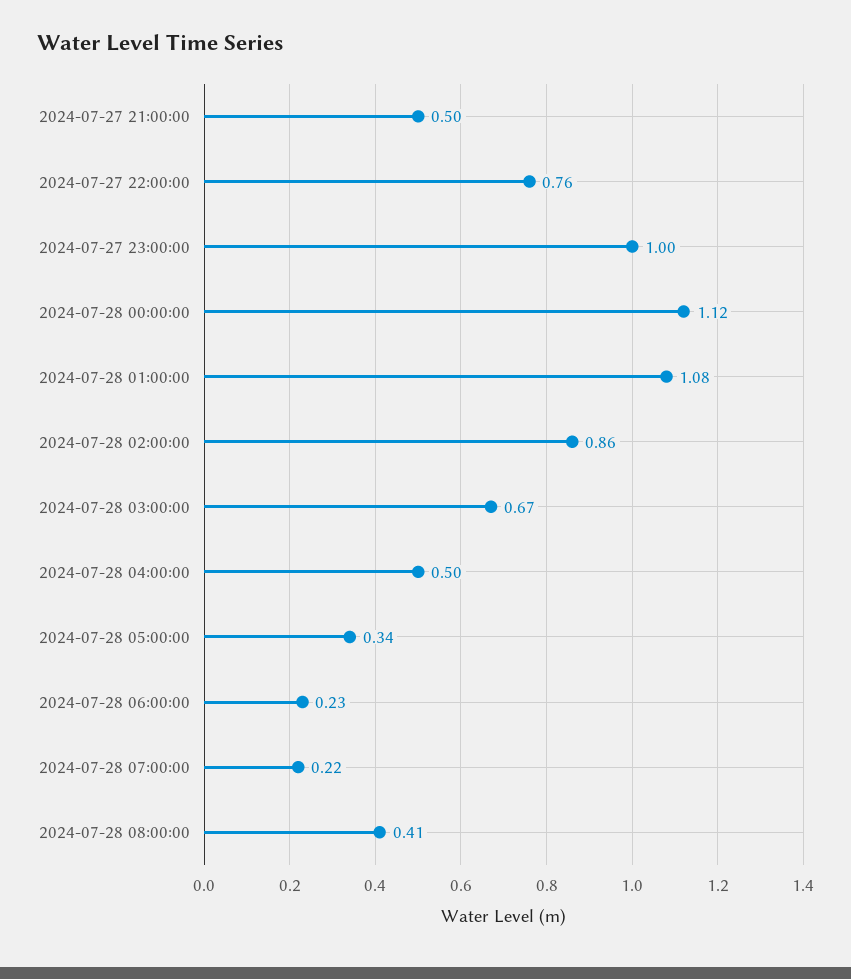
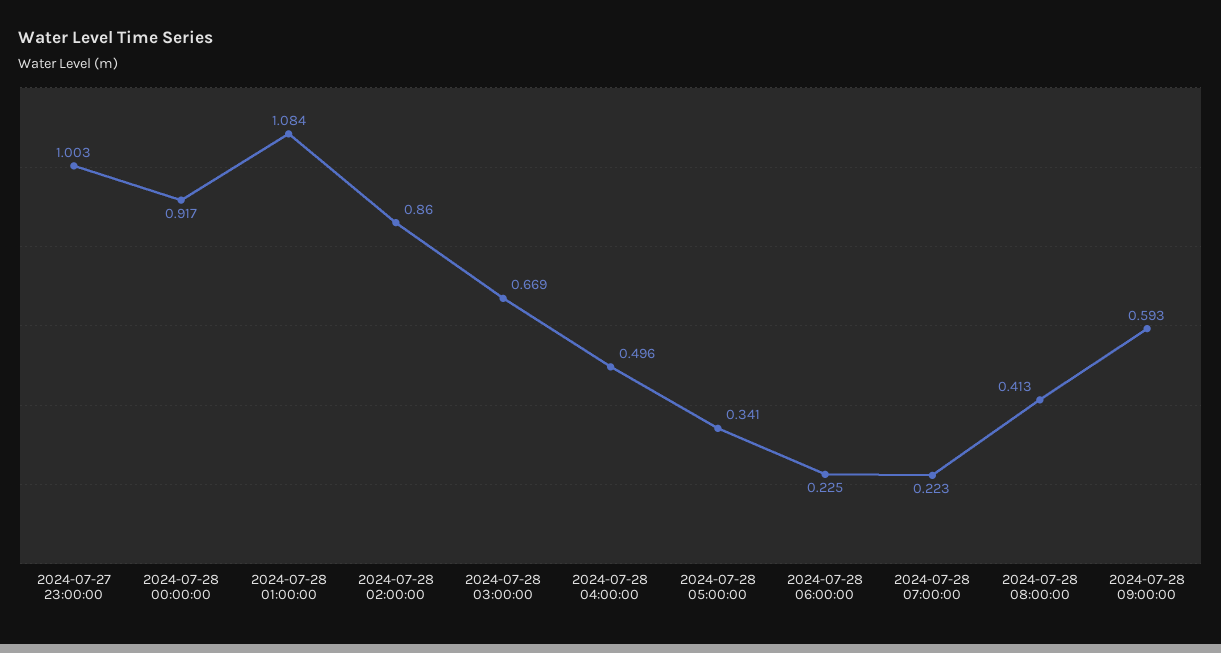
2024-07-27 21:00:00: 0.5 -> none
2024-07-27 22:00:00: 0.76 -> none
2024-07-28 00:00:00: 1.12 -> 0.917
2024-07-28 09:00:00: none -> 0.593

